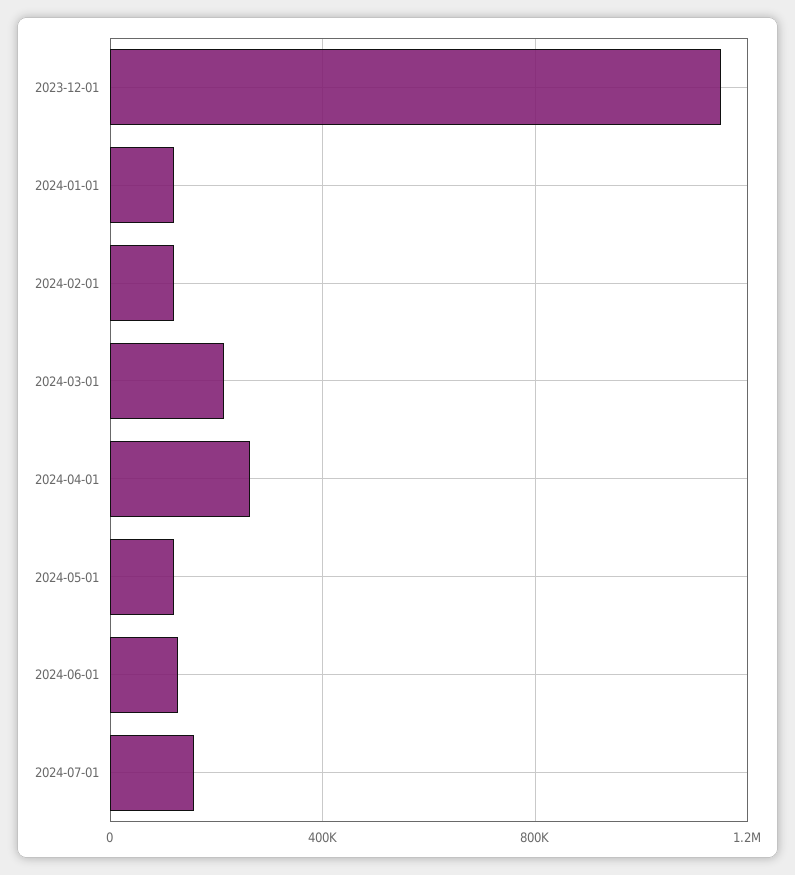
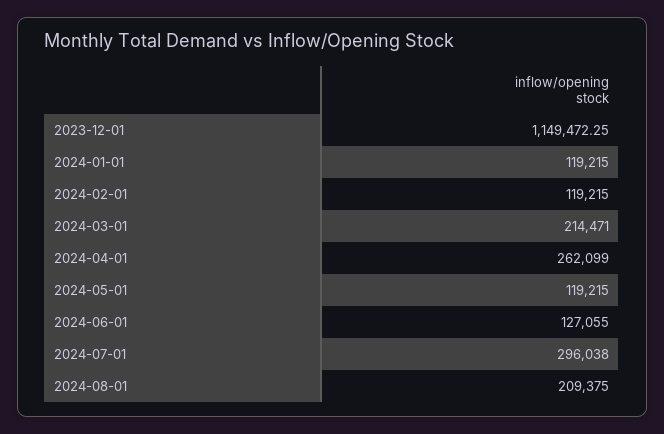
2024-07-01: 150000 -> 296038
2024-08-01: none -> 209375

